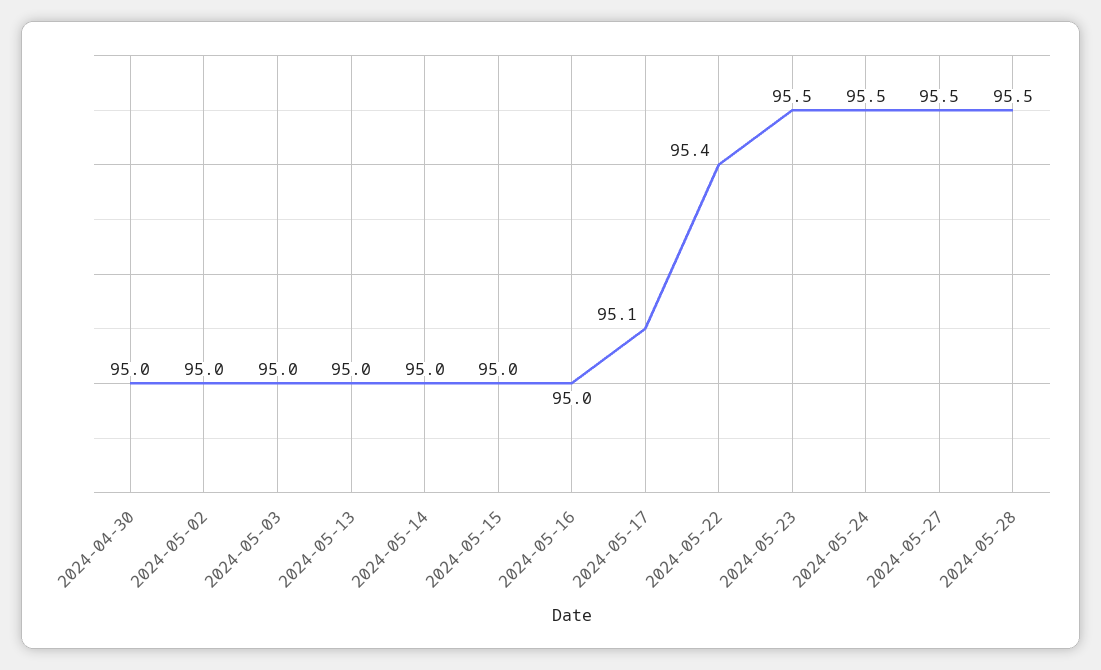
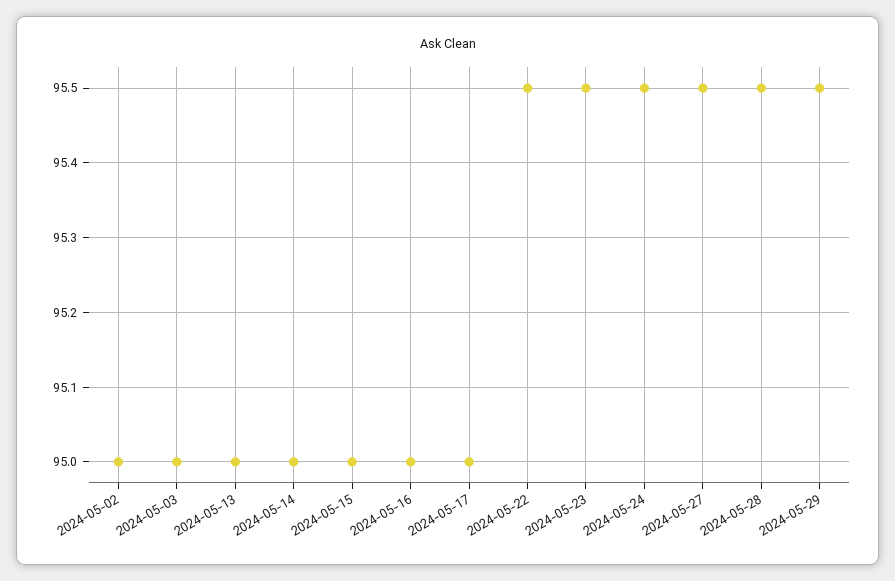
2024-04-30: 95 -> none
2024-05-17: 95.1 -> 95
2024-05-22: 95.4 -> 95.5
2024-05-29: none -> 95.5

